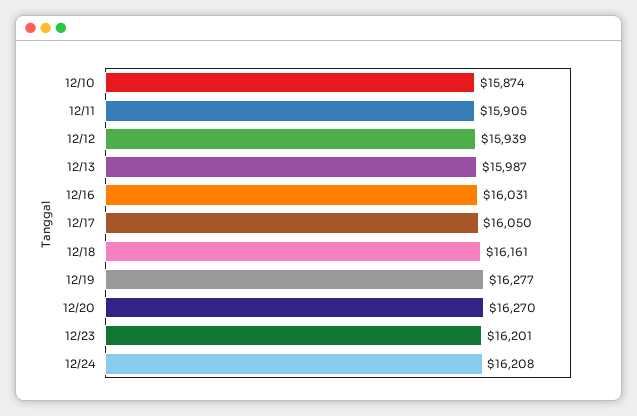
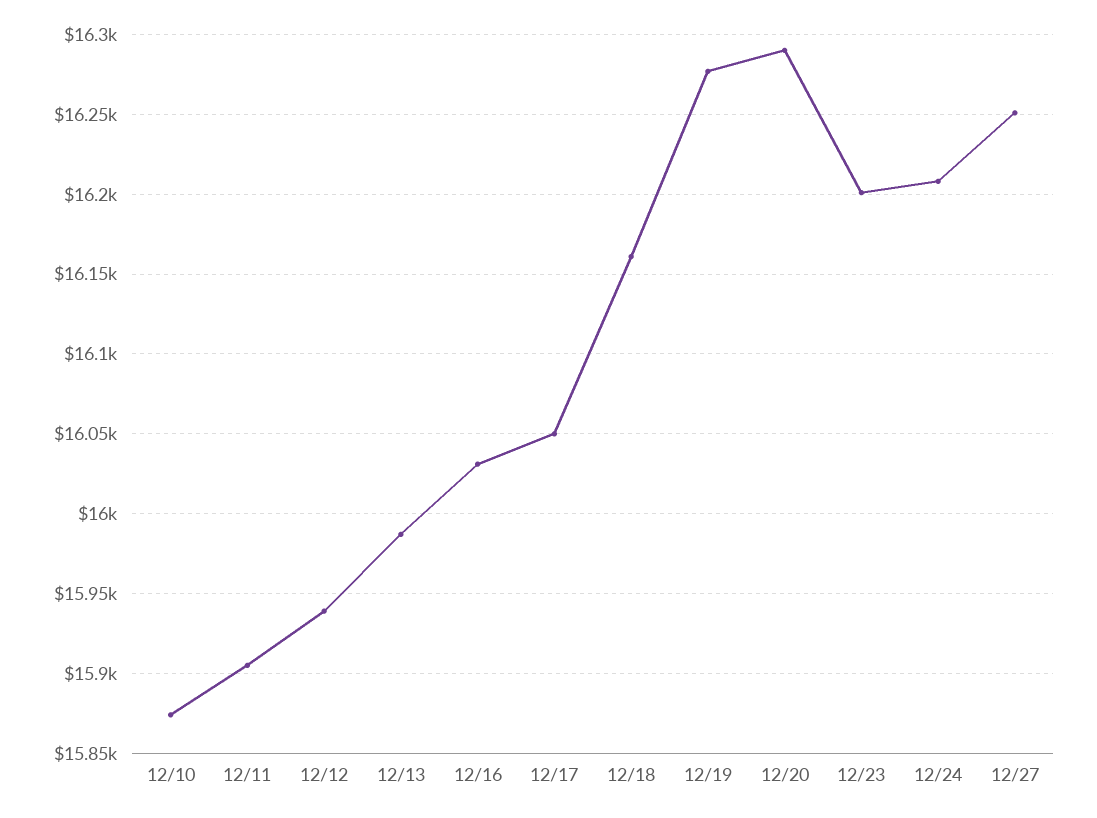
12/20: 16270 -> 16290
12/27: none -> 16250

